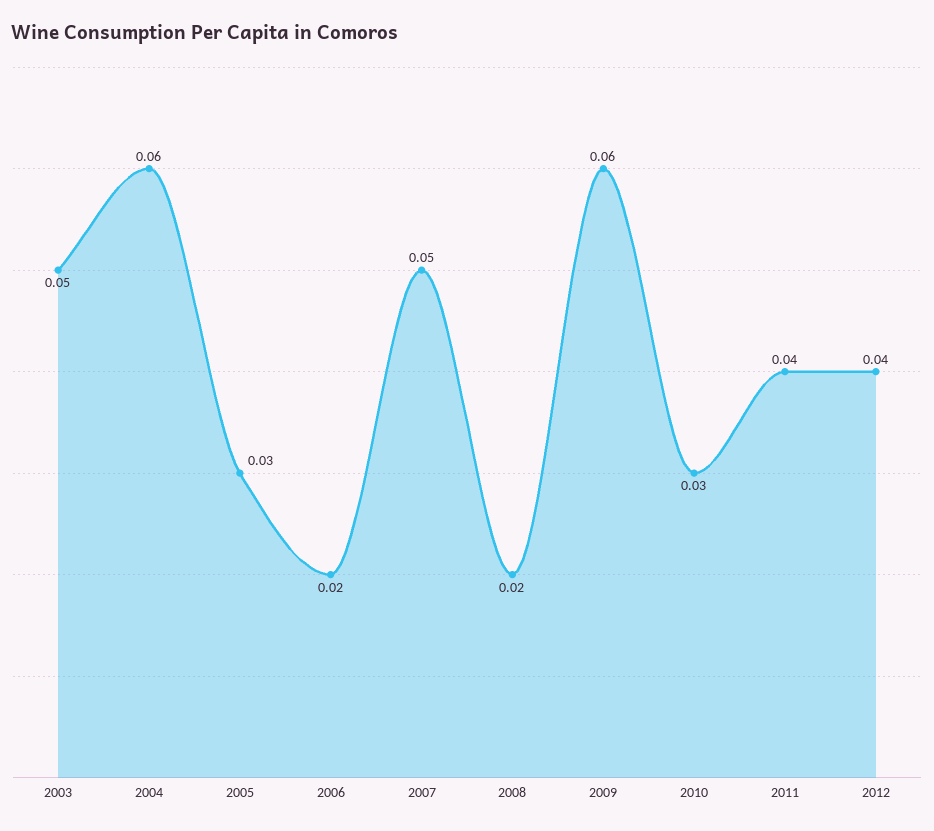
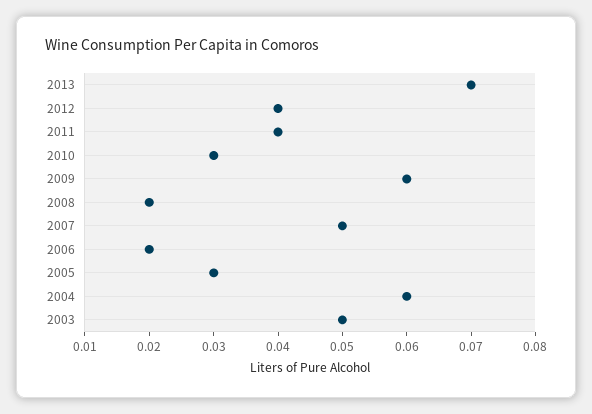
2013: none -> 0.07

